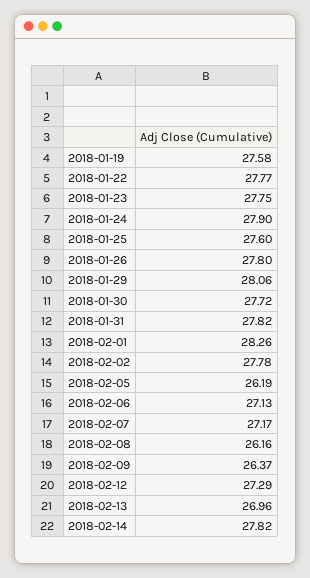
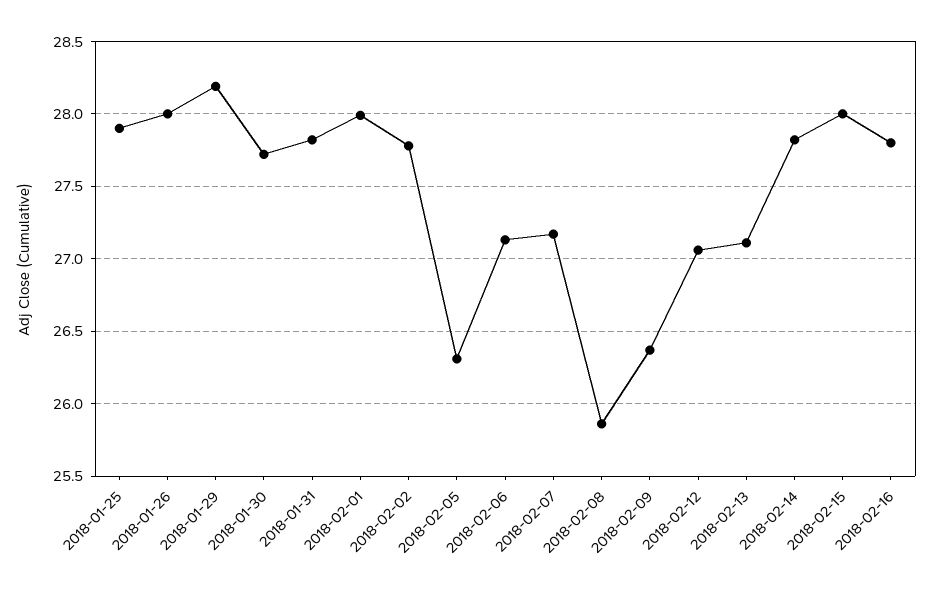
2018-01-19: 27.58 -> none
2018-01-22: 27.77 -> none
2018-01-23: 27.75 -> none
2018-01-24: 27.9 -> none
2018-01-25: 27.6 -> 27.9
2018-01-26: 27.8 -> 28
2018-01-29: 28.06 -> 28.2
2018-02-01: 28.26 -> 28
2018-02-05: 26.19 -> 26.3
2018-02-08: 26.16 -> 25.85
2018-02-12: 27.29 -> 27.05
2018-02-13: 26.96 -> 27.1
2018-02-15: none -> 28
2018-02-16: none -> 27.8

